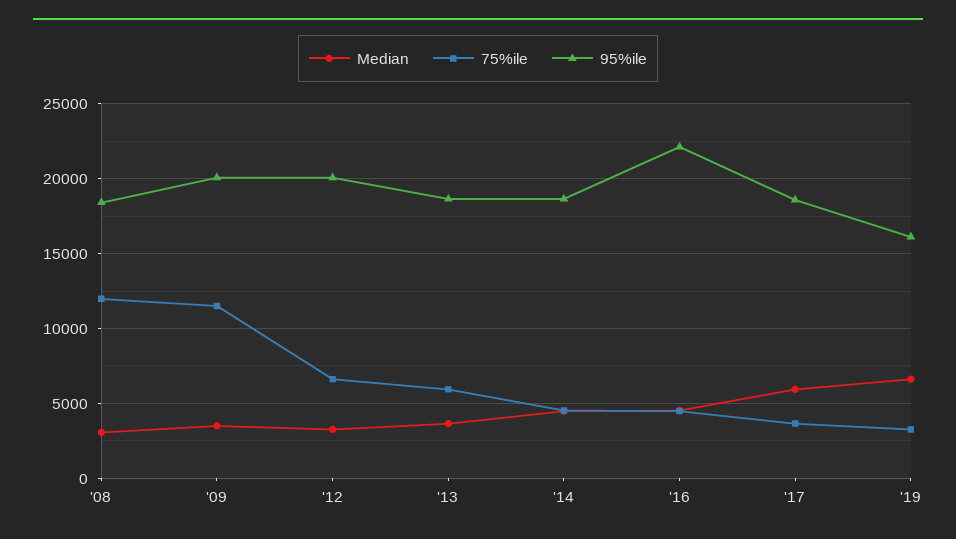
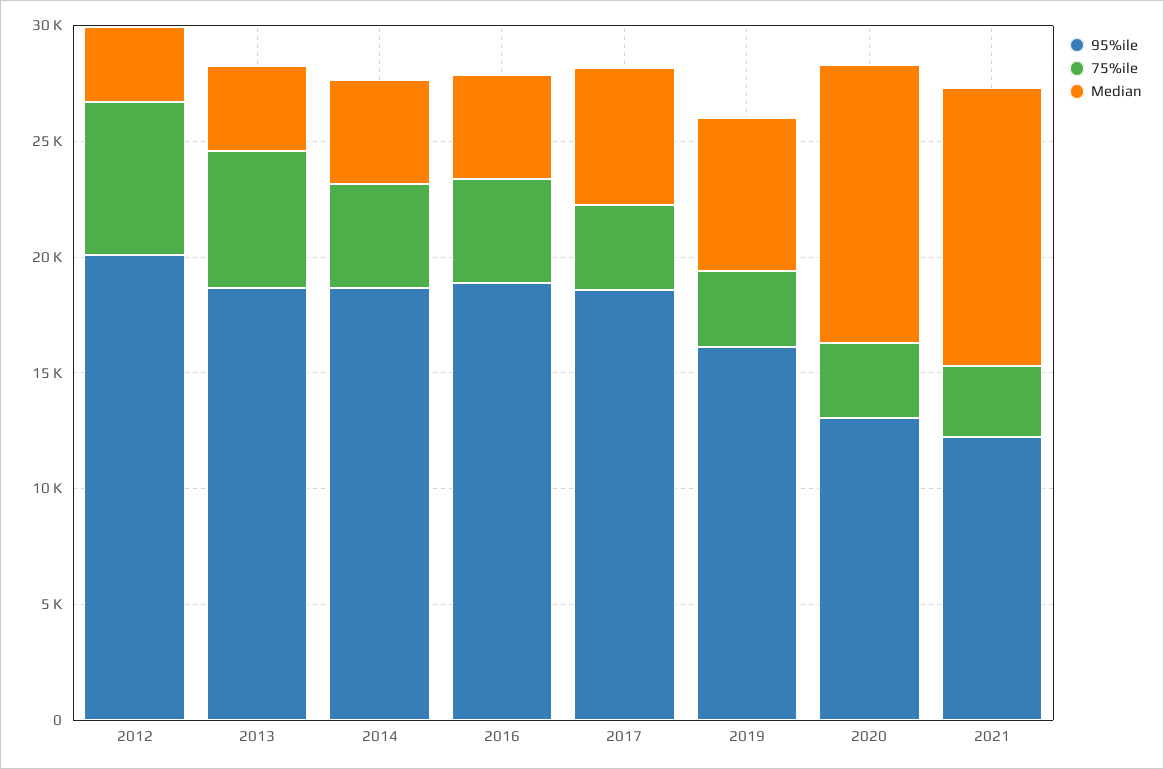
Median, '08: 3000 -> none
75%ile, '08: 12000 -> none
95%ile, '08: 18500 -> none
Median, '09: 3500 -> none
75%ile, '09: 11500 -> none
95%ile, '09: 20000 -> none
95%ile, '16: 22000 -> 19000
95%ile, 2020: none -> 13000
75%ile, 2020: none -> 3000
Median, 2020: none -> 12000
95%ile, 2021: none -> 12000
75%ile, 2021: none -> 3000
Median, 2021: none -> 12000

